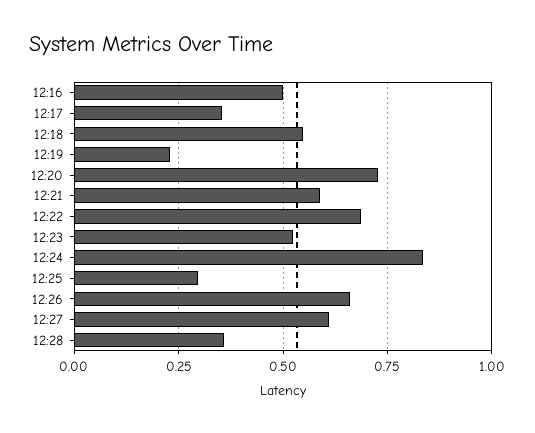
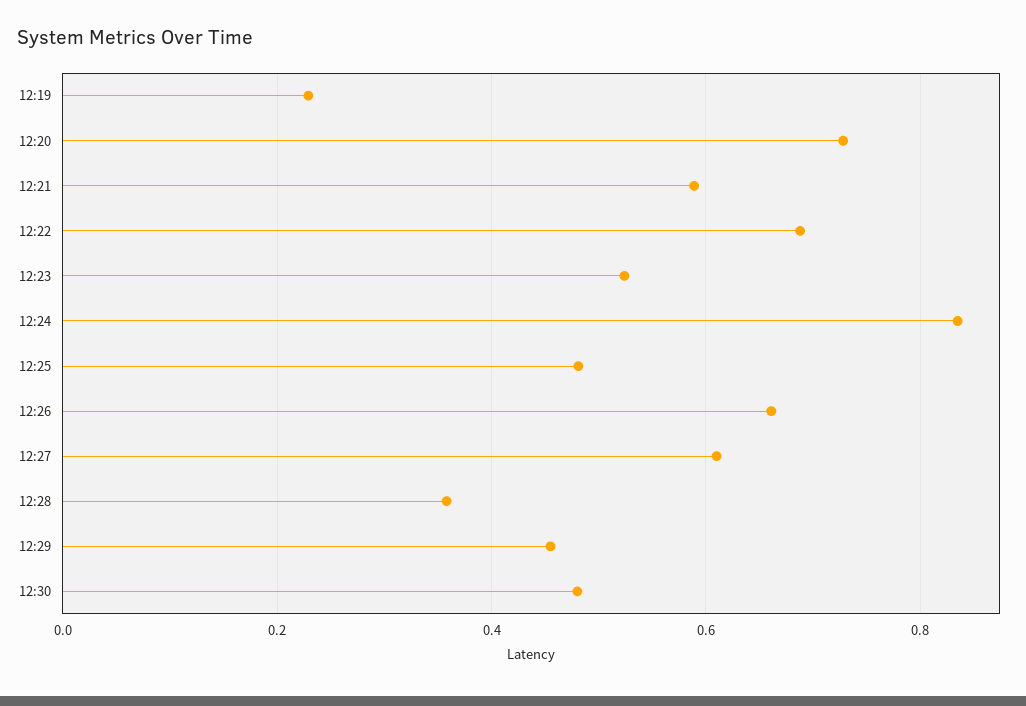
12:16: 0.5 -> none
12:17: 0.35 -> none
12:18: 0.55 -> none
12:25: 0.3 -> 0.48
12:29: none -> 0.46
12:30: none -> 0.48

